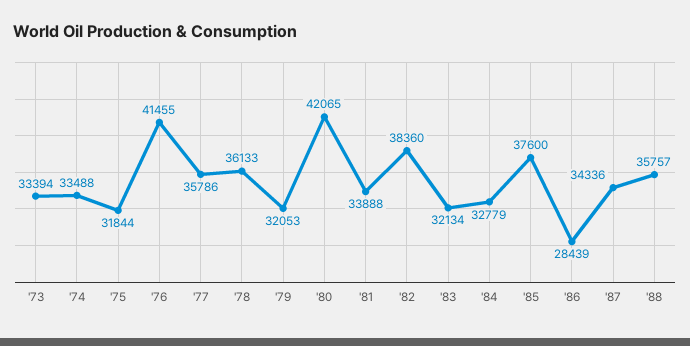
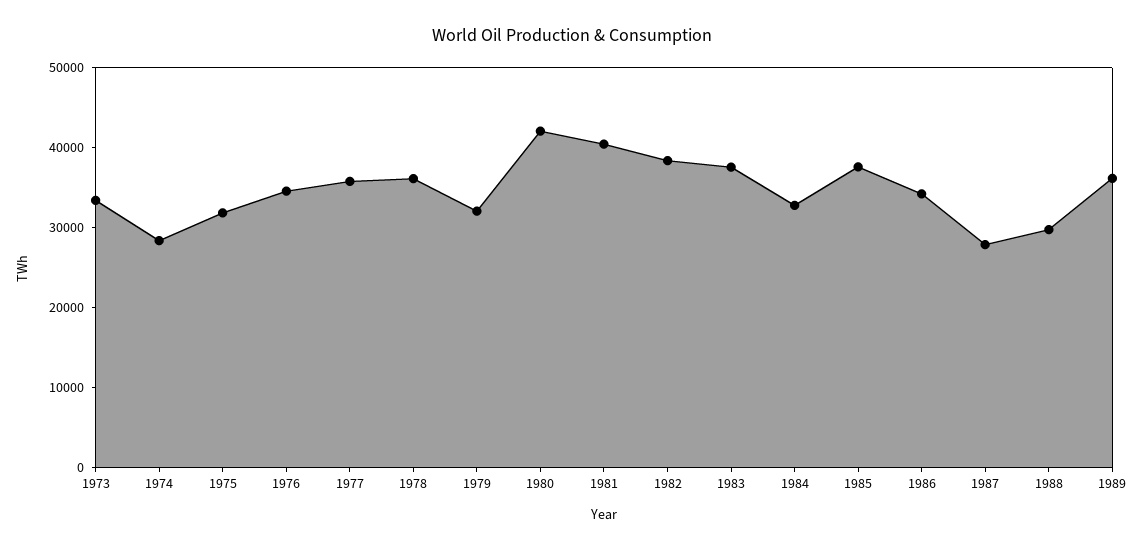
'74: 33488 -> 28000
'76: 41455 -> 34000
'81: 33888 -> 40000
'83: 32134 -> 38000
'86: 28439 -> 34000
'87: 34336 -> 28000
'88: 35757 -> 30000
1989: none -> 36000

